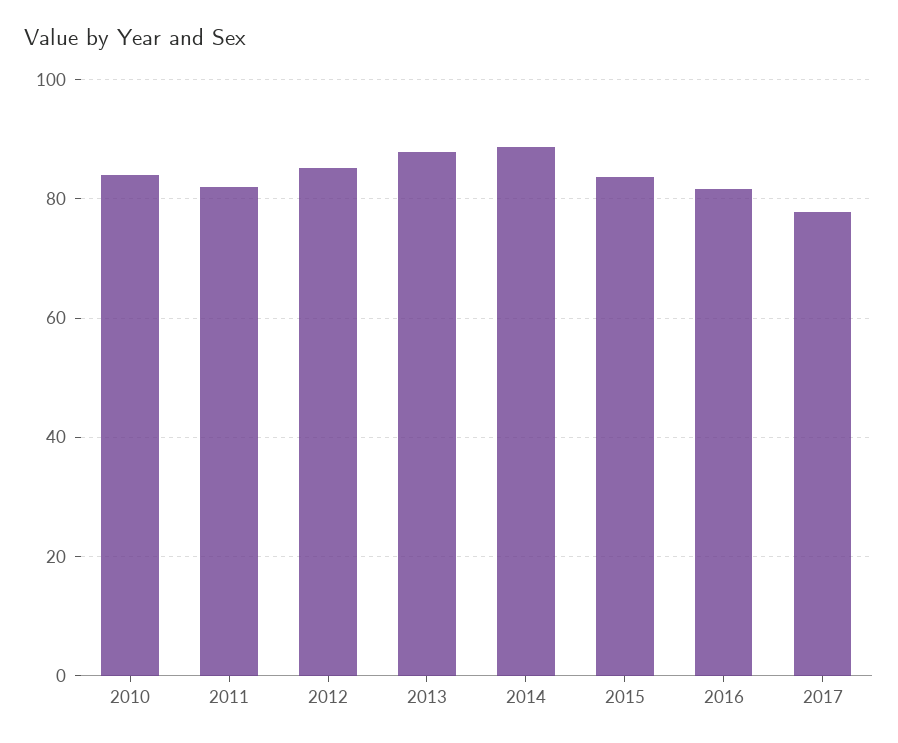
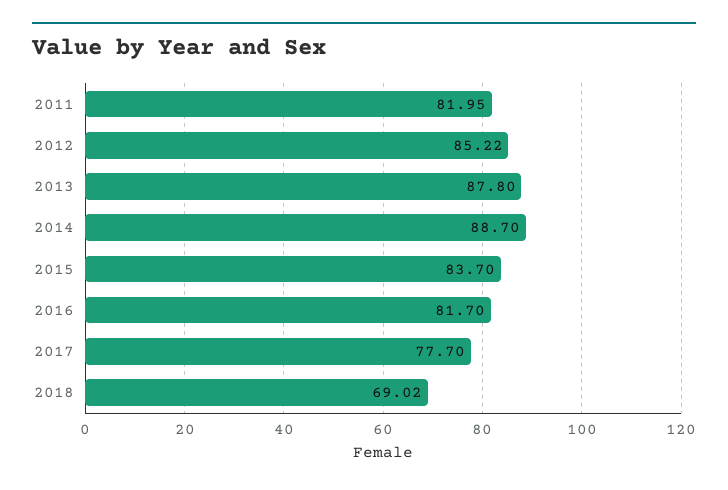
2010: 84 -> none
2018: none -> 69.02

